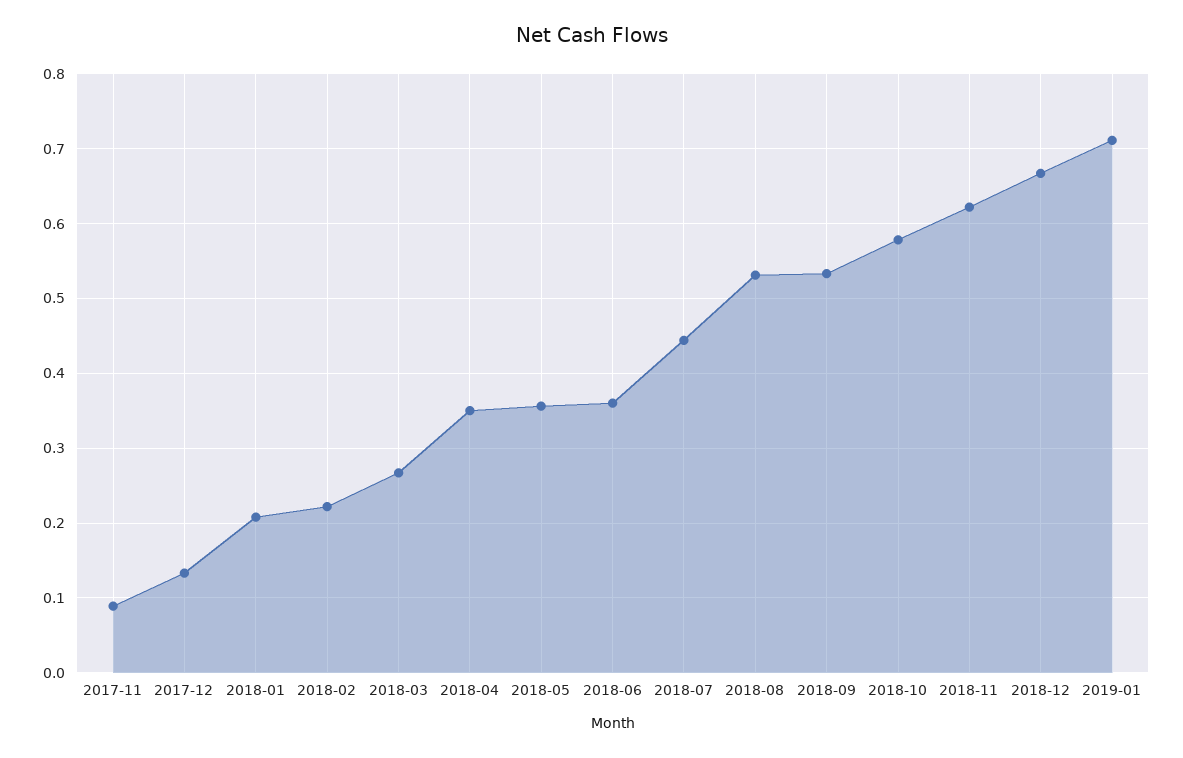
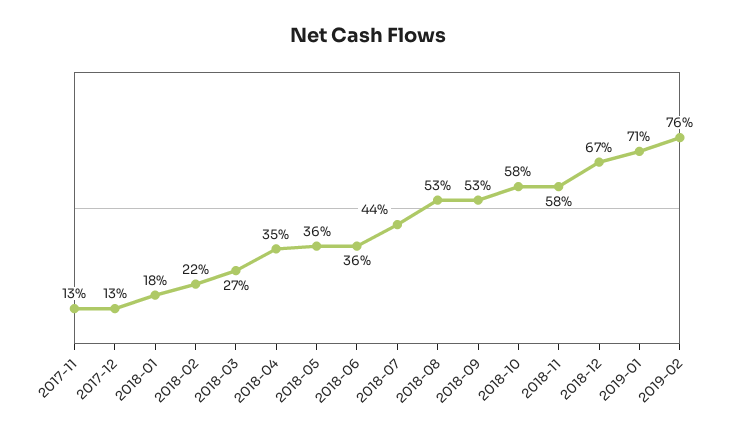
2017-11: 0.09 -> 0.13
2018-01: 0.21 -> 0.18
2018-11: 0.62 -> 0.58
2019-02: none -> 0.76

